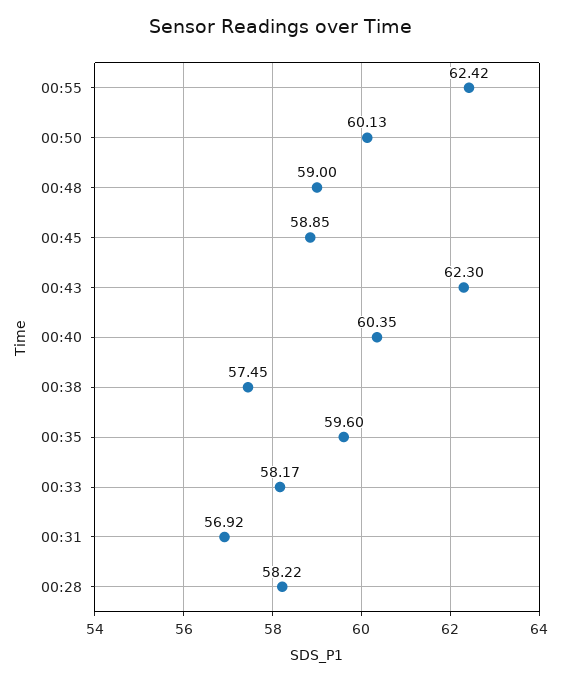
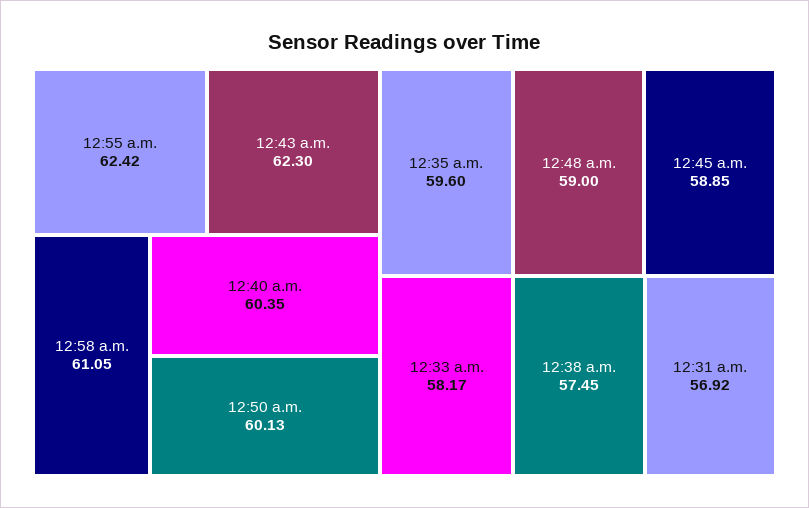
00:28: 58.22 -> none
12:58 a.m.: none -> 61.05

